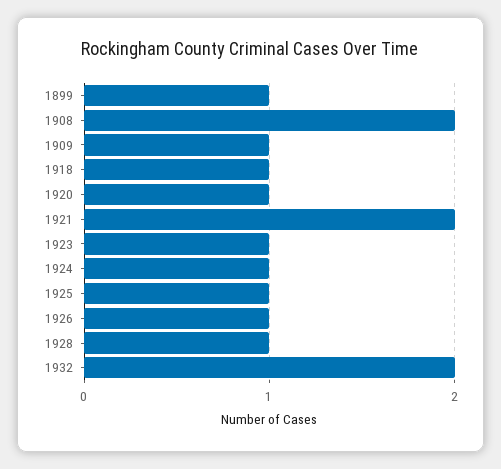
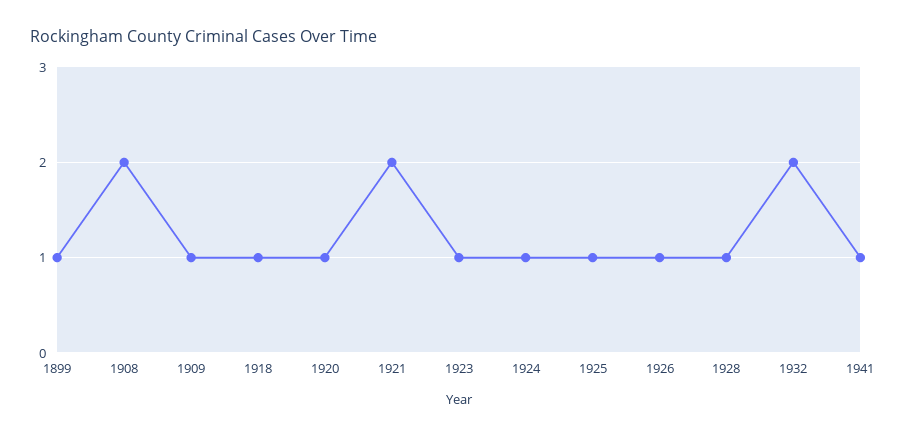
1941: none -> 1

